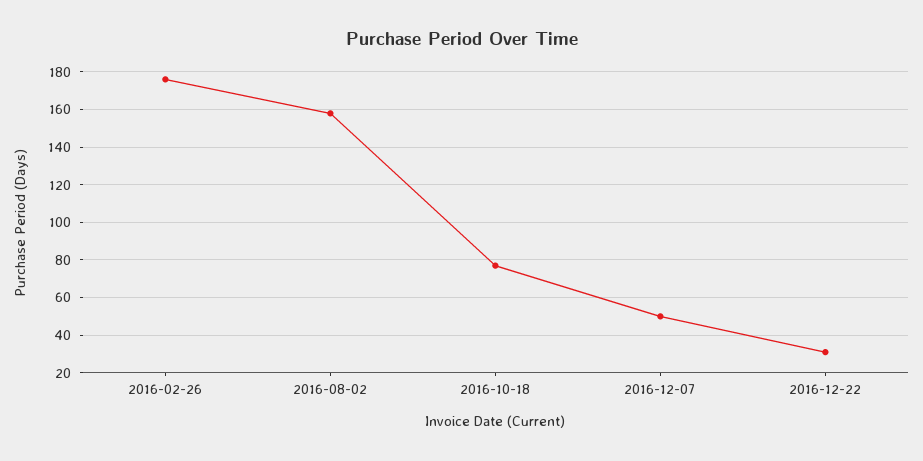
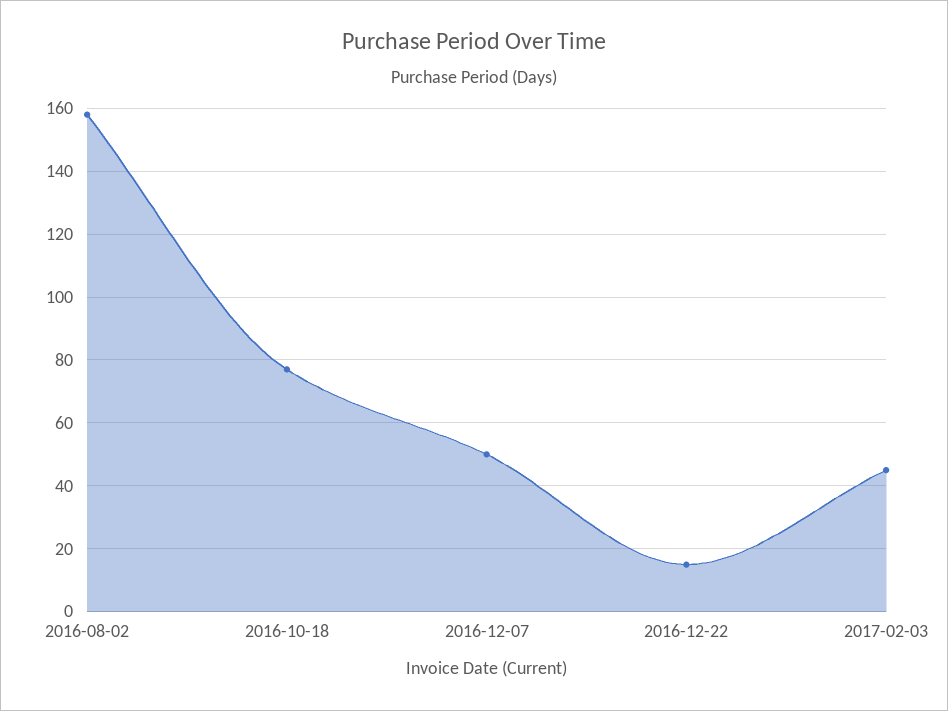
2016-02-26: 175 -> none
2016-12-22: 30 -> 15
2017-02-03: none -> 45

